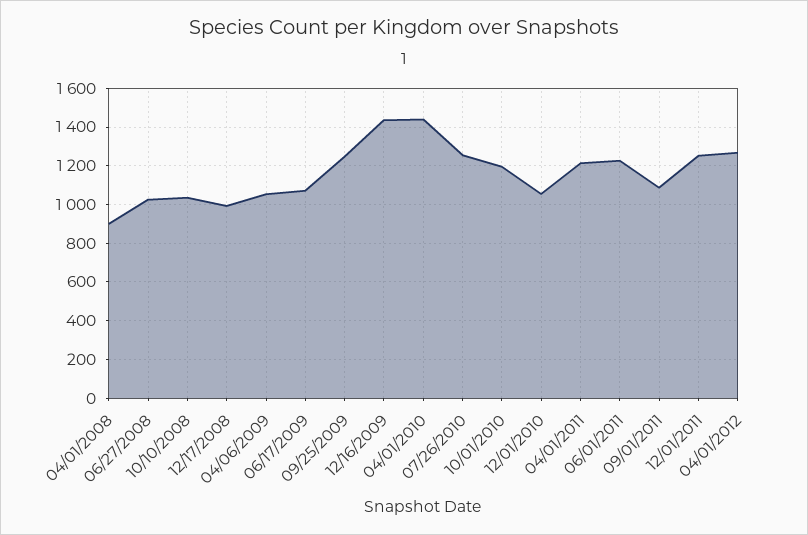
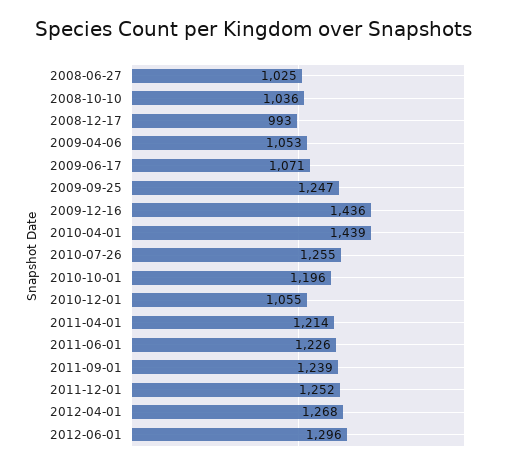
04/01/2008: 900 -> none
09/01/2011: 1100 -> 1239
2012-06-01: none -> 1296

